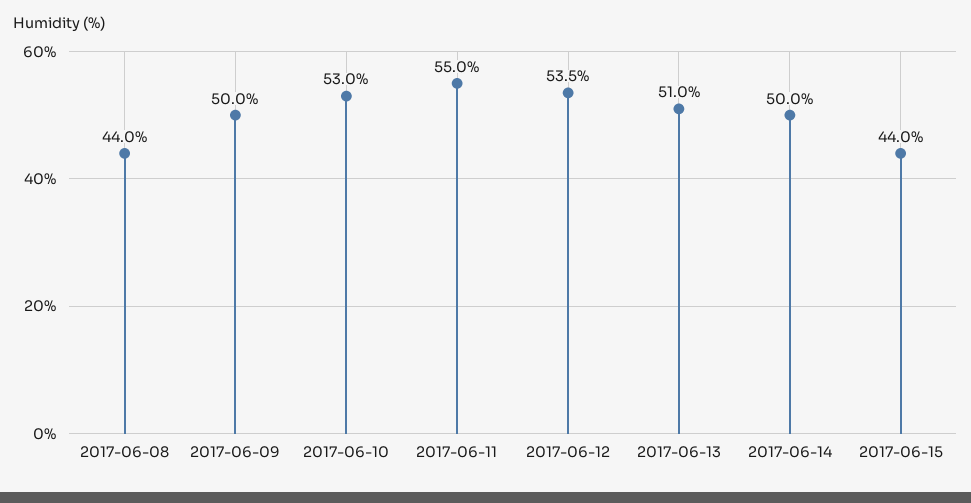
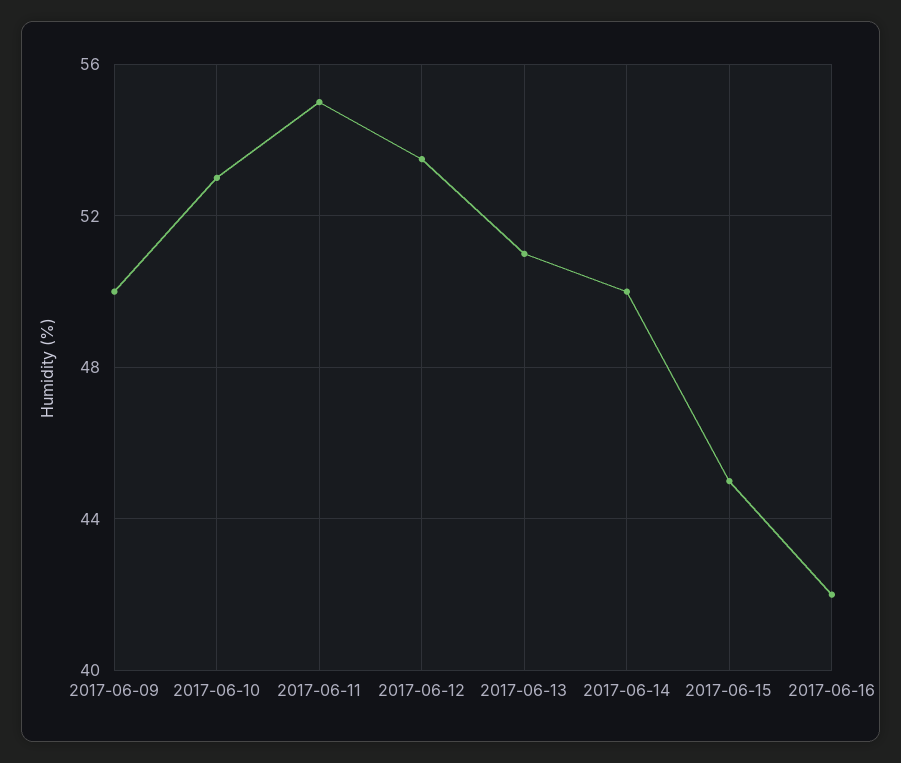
2017-06-08: 44 -> none
2017-06-15: 44 -> 45
2017-06-16: none -> 42

